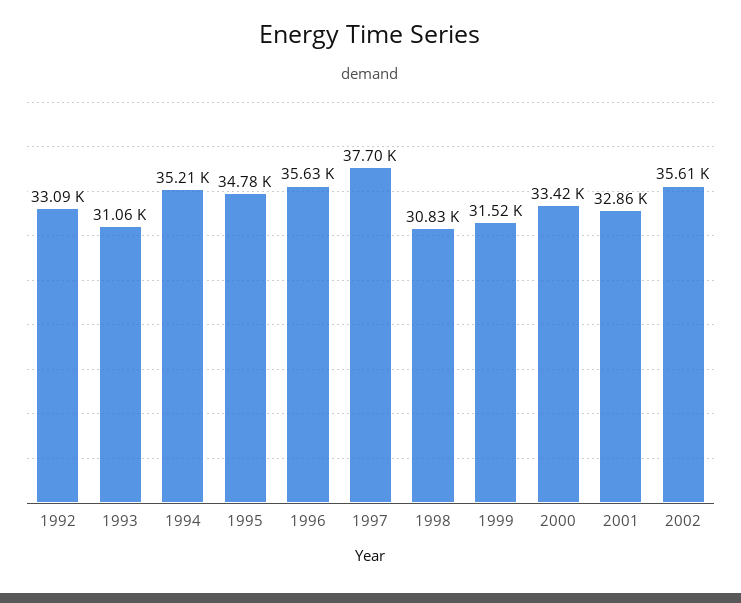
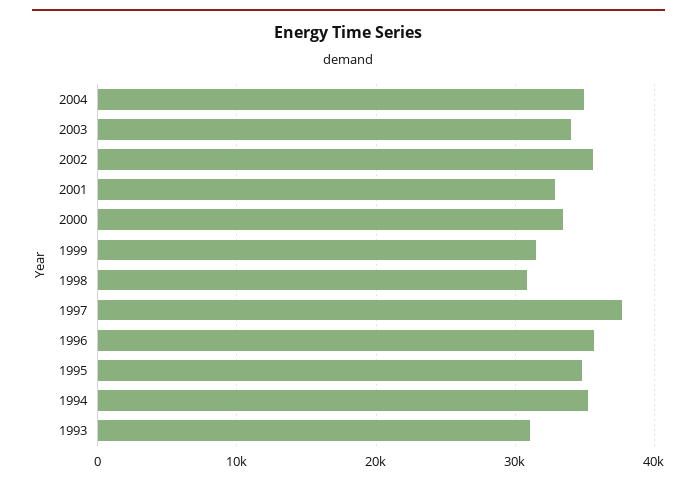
1992: 33090 -> none
2004: none -> 35000
2003: none -> 34000

